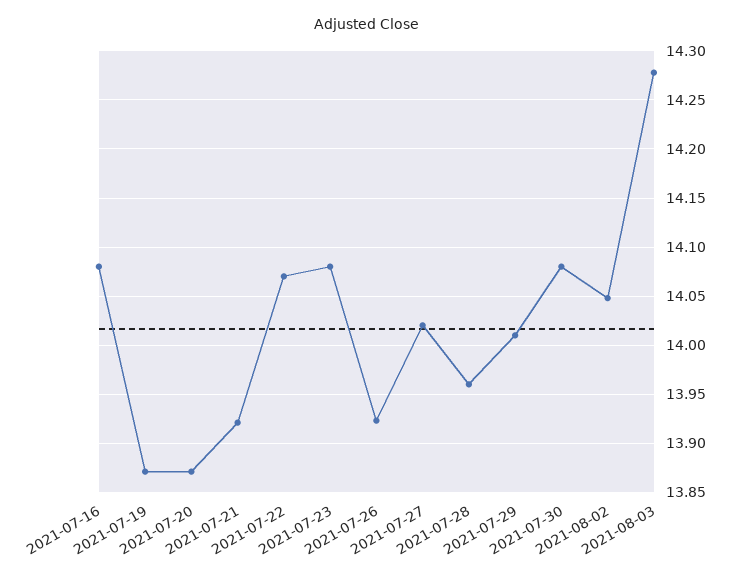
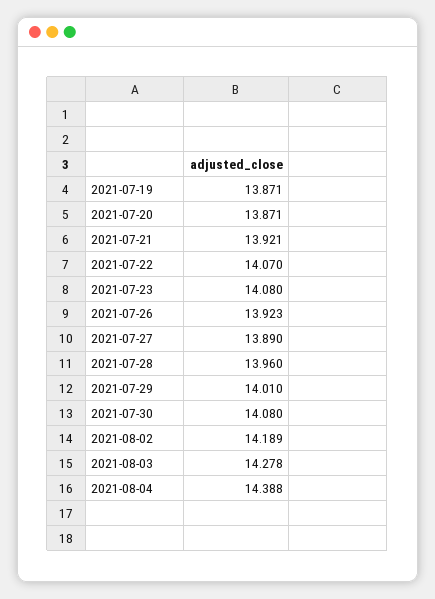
2021-07-16: 14.08 -> none
2021-07-27: 14.02 -> 13.89
2021-08-02: 14.05 -> 14.189
2021-08-04: none -> 14.388

